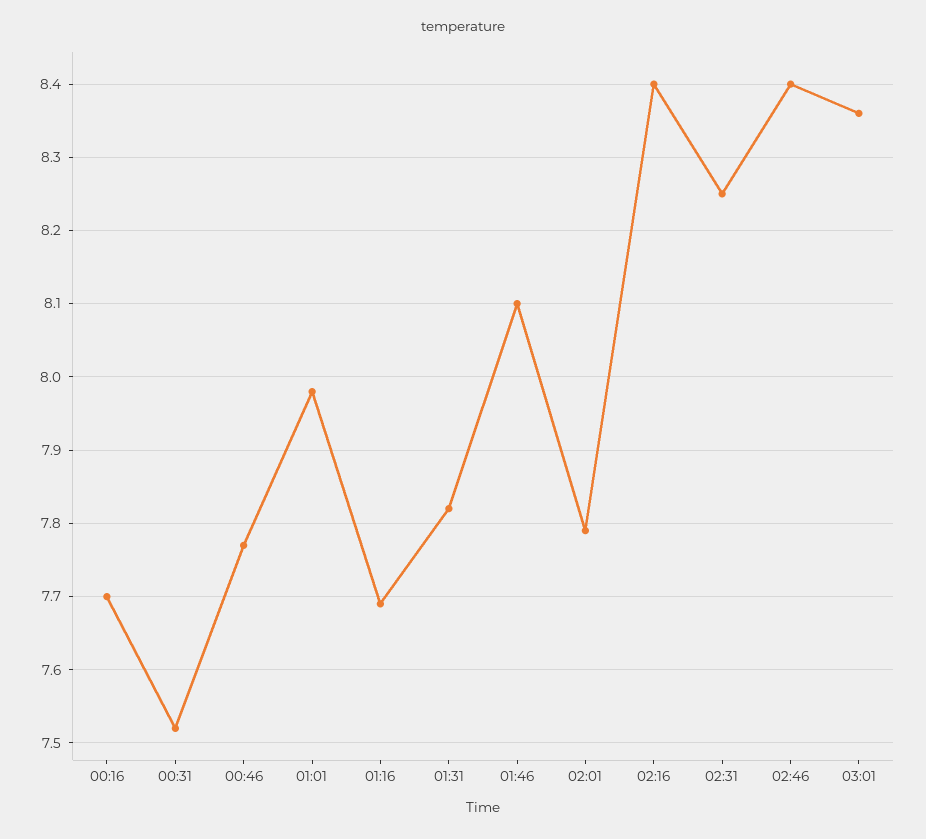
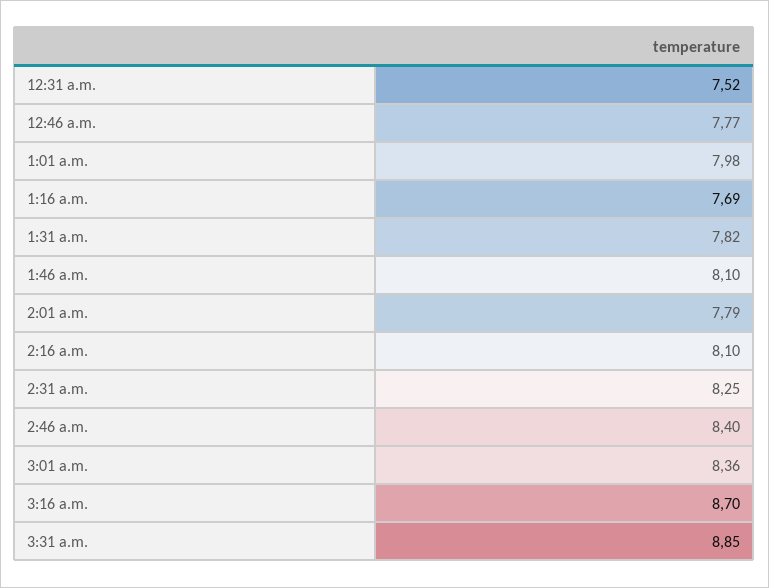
00:16: 7.7 -> none
02:16: 8.4 -> 8.1
3:16 a.m.: none -> 8.7
3:31 a.m.: none -> 8.85

